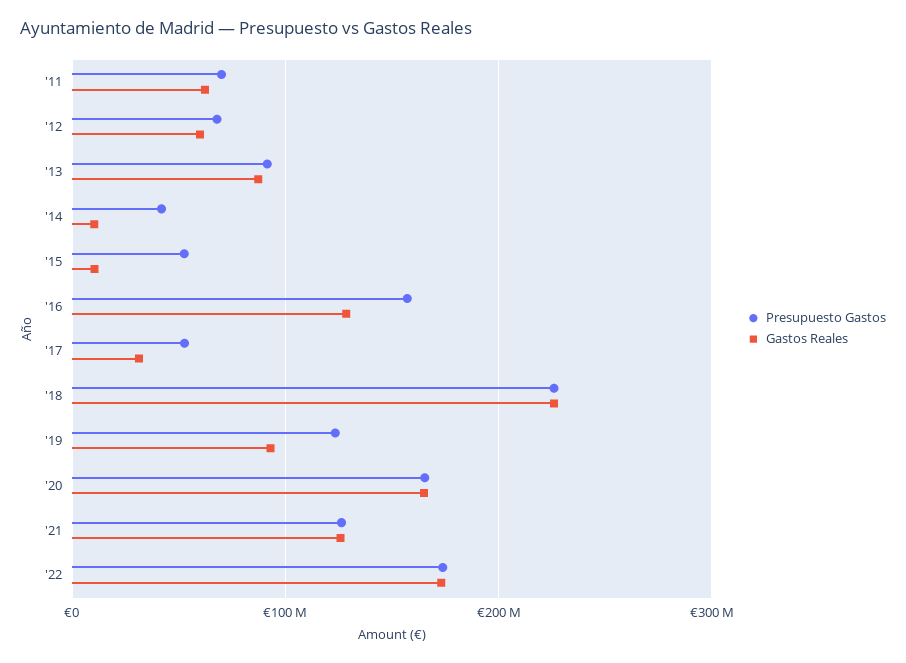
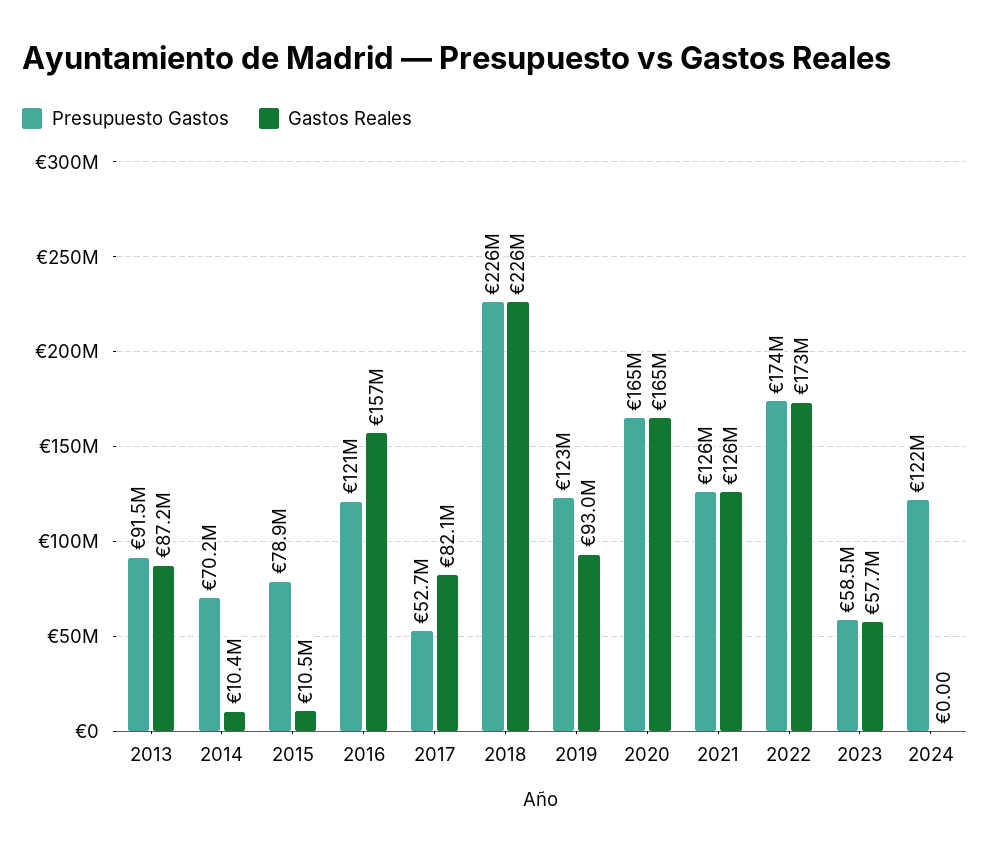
Presupuesto Gastos, '11: 70000000 -> none
Gastos Reales, '11: 60000000 -> none
Presupuesto Gastos, '12: 70000000 -> none
Gastos Reales, '12: 60000000 -> none
Presupuesto Gastos, '14: 40000000 -> 70200000
Presupuesto Gastos, '15: 50000000 -> 78900000
Presupuesto Gastos, '16: 160000000 -> 121000000
Gastos Reales, '16: 130000000 -> 157000000
Gastos Reales, '17: 30000000 -> 82100000
Presupuesto Gastos, 2023: none -> 58500000
Gastos Reales, 2023: none -> 57700000
Presupuesto Gastos, 2024: none -> 122000000
Gastos Reales, 2024: none -> 0

